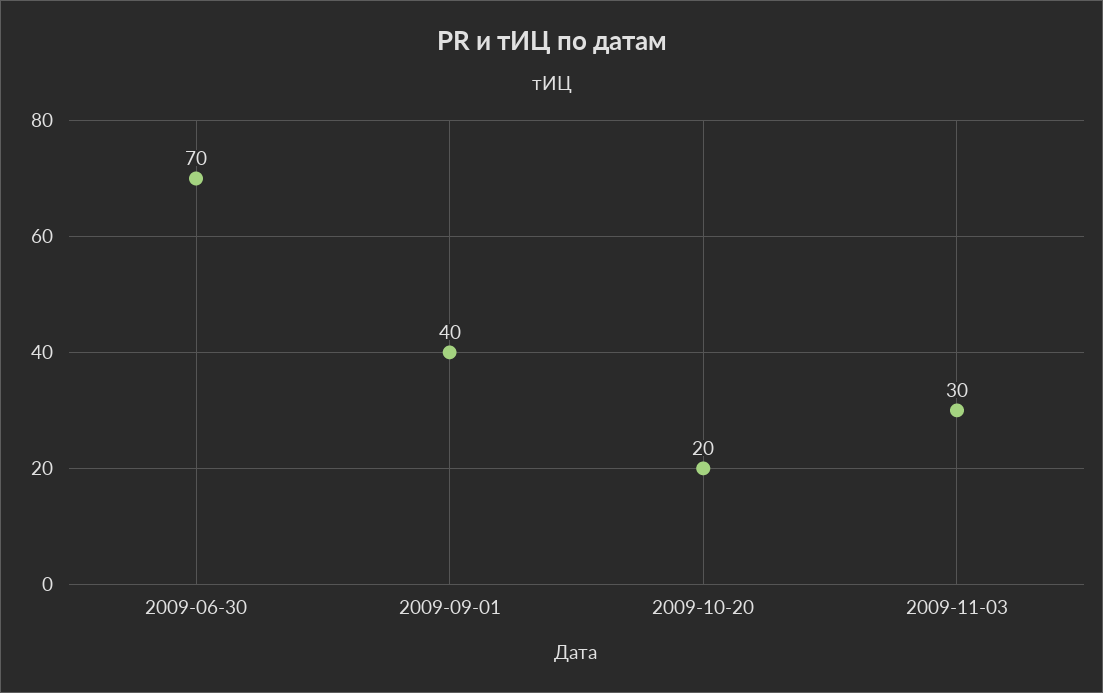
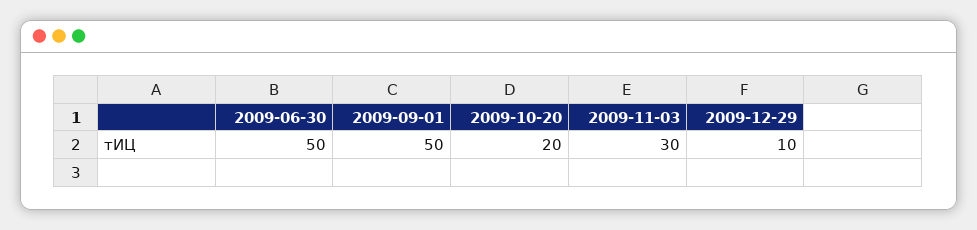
2009-06-30: 70 -> 50
2009-09-01: 40 -> 50
2009-12-29: none -> 10

